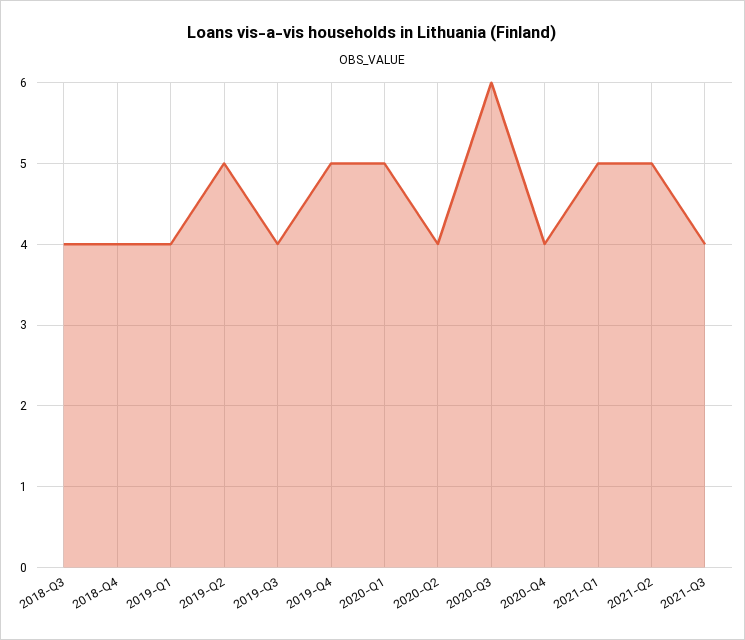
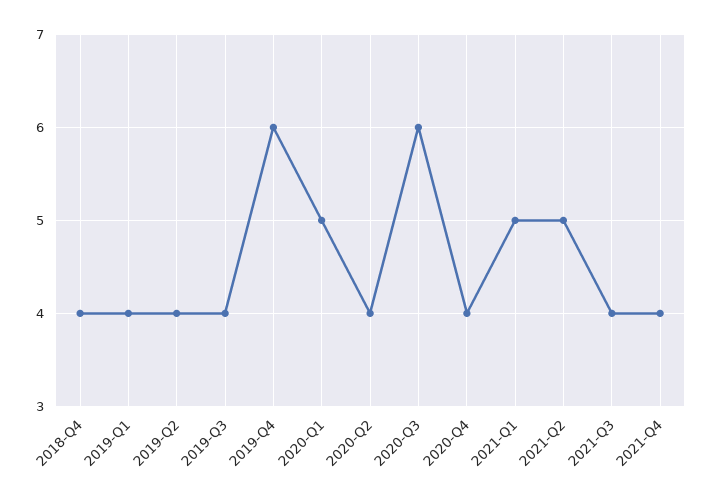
2018-Q3: 4 -> none
2019-Q2: 5 -> 4
2019-Q4: 5 -> 6
2021-Q4: none -> 4

